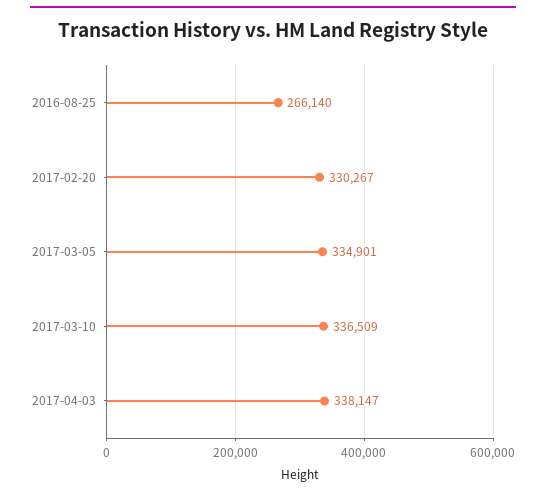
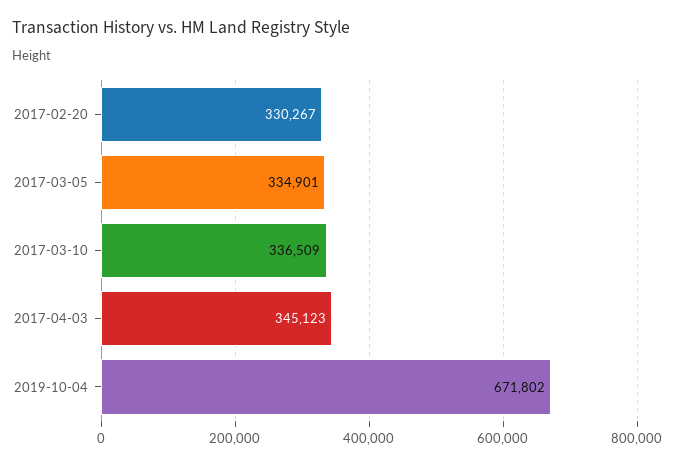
2016-08-25: 266140 -> none
2017-04-03: 338147 -> 345123
2019-10-04: none -> 671802

